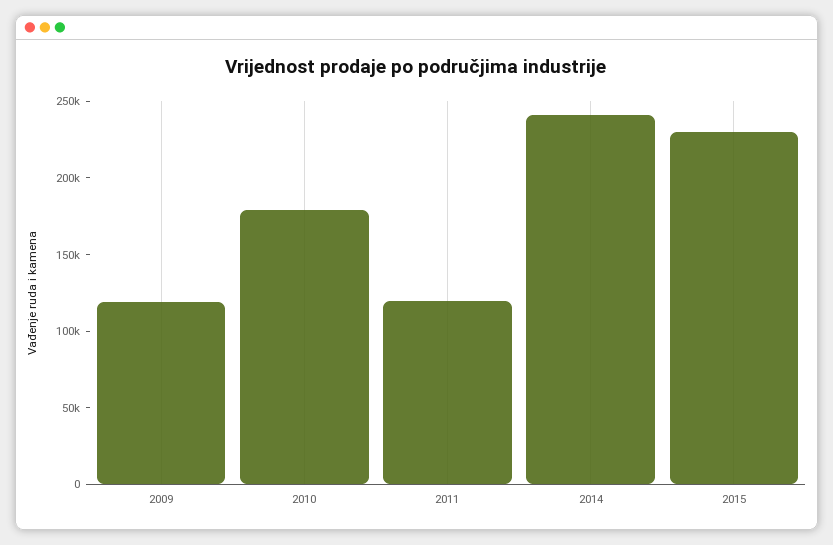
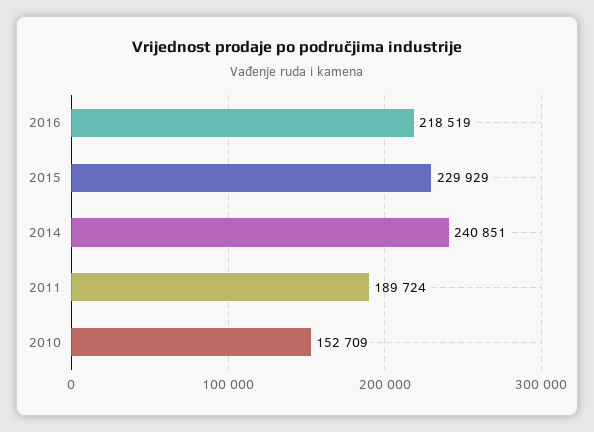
2009: 120000 -> none
2010: 180000 -> 152709
2011: 120000 -> 189724
2016: none -> 218519

